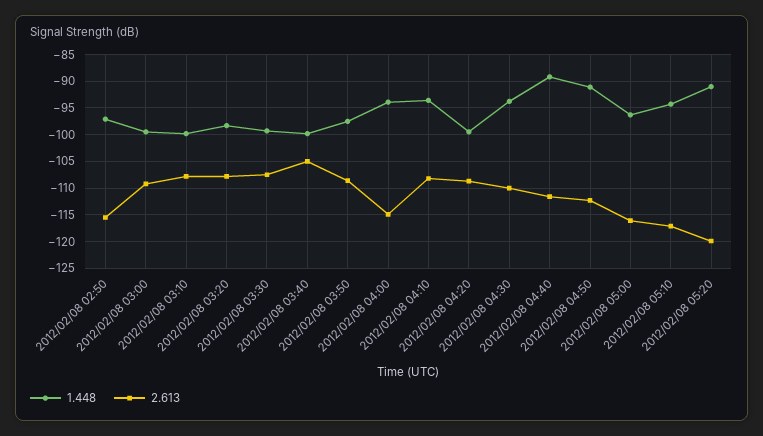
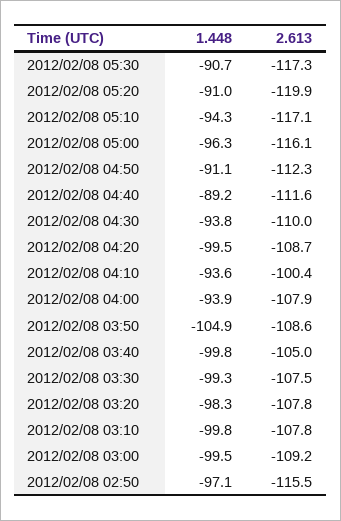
1.448, 2012/02/08 03:50: -97.5 -> -104.9
2.613, 2012/02/08 04:00: -115 -> -107.9
2.613, 2012/02/08 04:10: -107.5 -> -100.4
1.448, 2012/02/08 05:30: none -> -90.7
2.613, 2012/02/08 05:30: none -> -117.3

